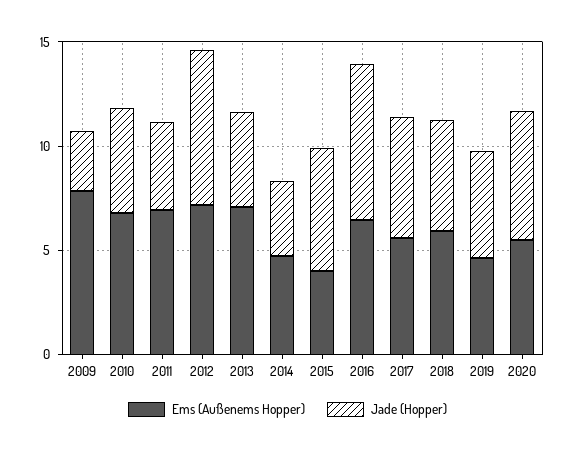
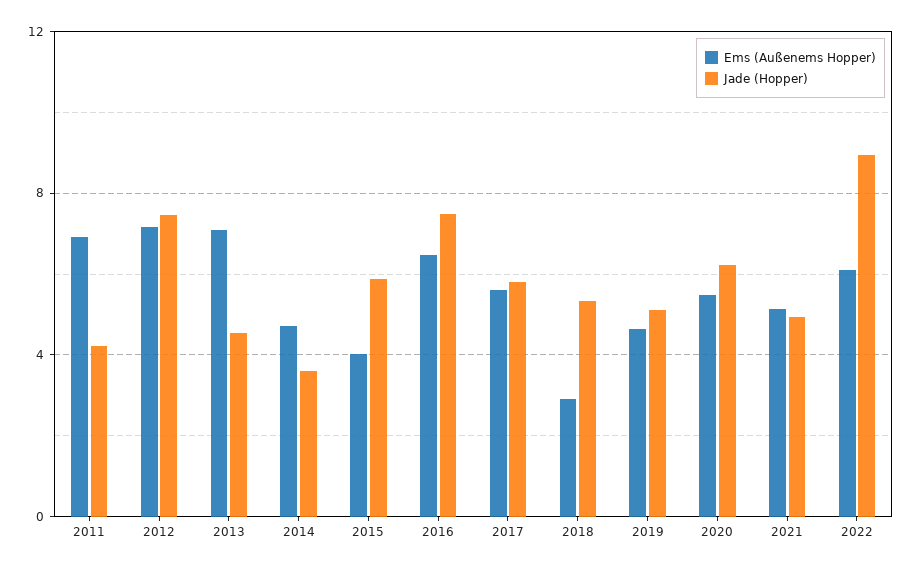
Ems (Außenems Hopper), 2009: 8 -> none
Jade (Hopper), 2009: 3 -> none
Ems (Außenems Hopper), 2010: 7 -> none
Jade (Hopper), 2010: 5 -> none
Ems (Außenems Hopper), 2018: 6 -> 3
Ems (Außenems Hopper), 2021: none -> 5
Jade (Hopper), 2021: none -> 5
Ems (Außenems Hopper), 2022: none -> 6
Jade (Hopper), 2022: none -> 9

